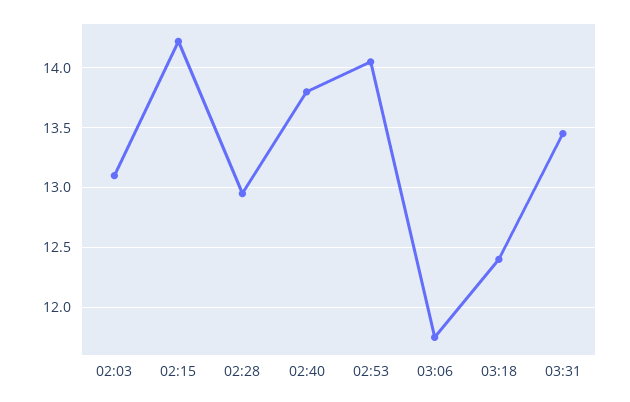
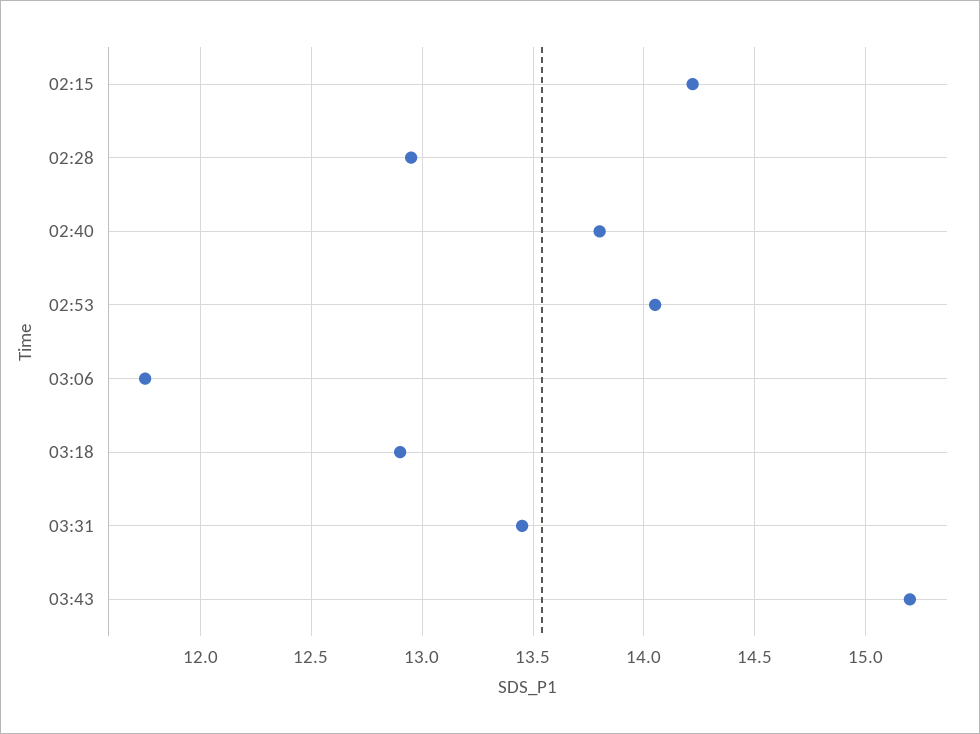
02:03: 13.1 -> none
03:18: 12.4 -> 12.9
03:43: none -> 15.2

